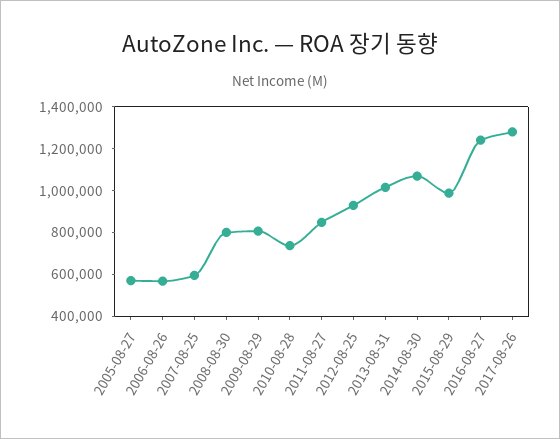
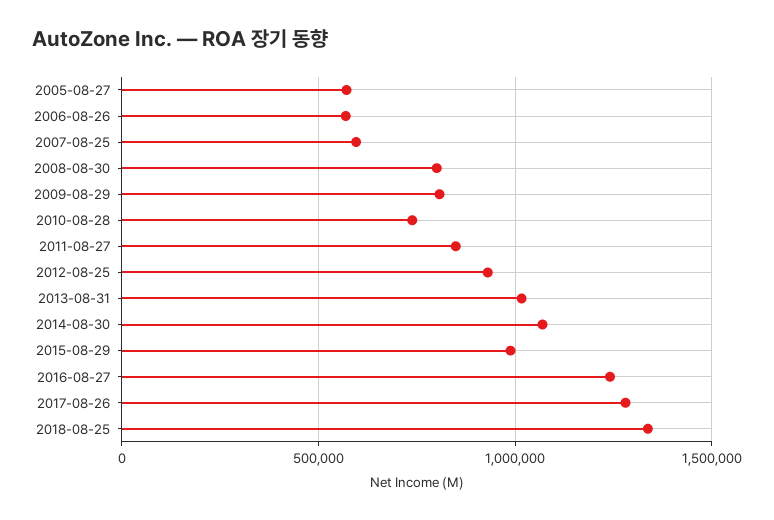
2018-08-25: none -> 1350000

